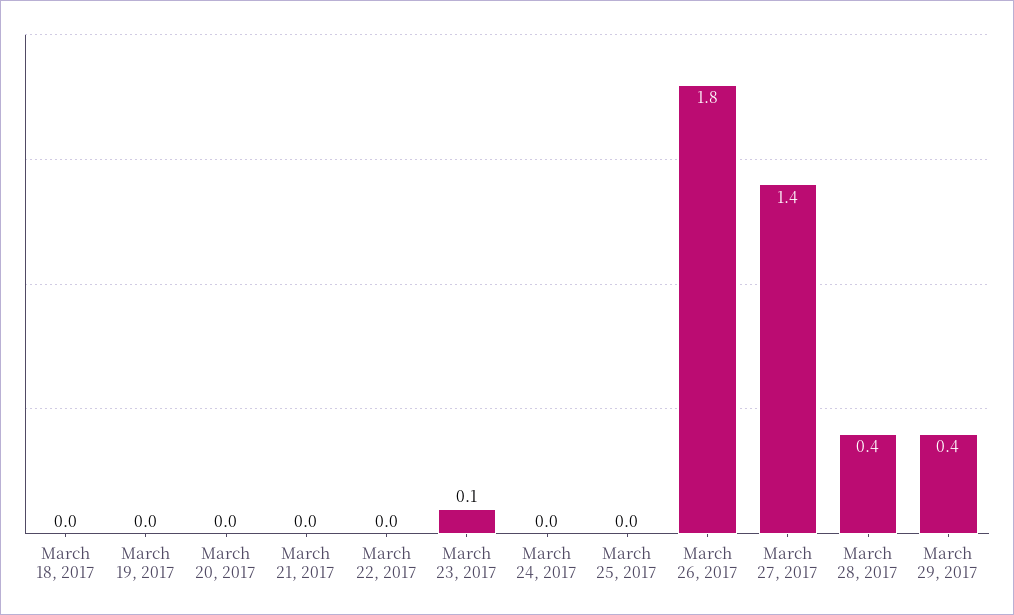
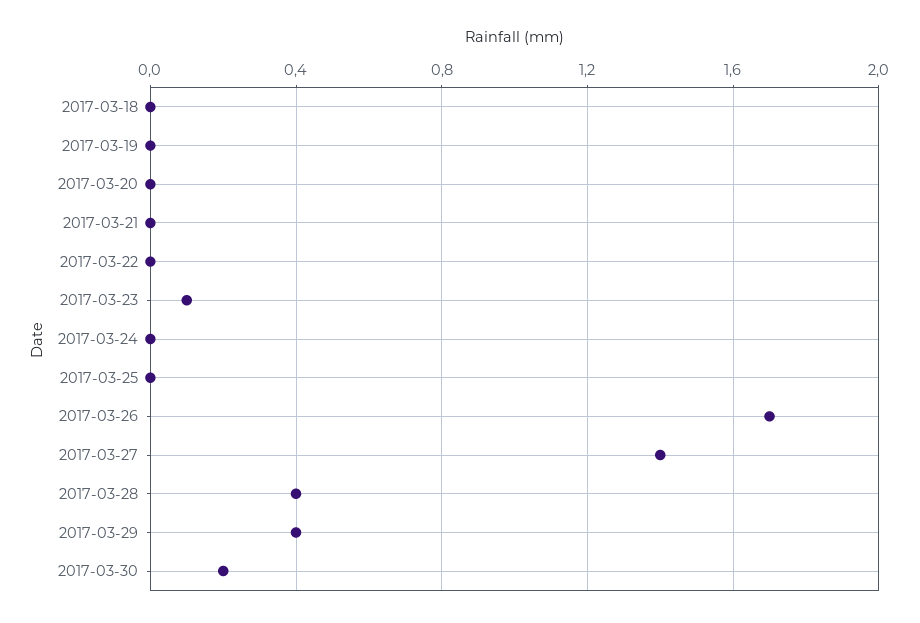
March 26, 2017: 1.8 -> 1.7
2017-03-30: none -> 0.2

